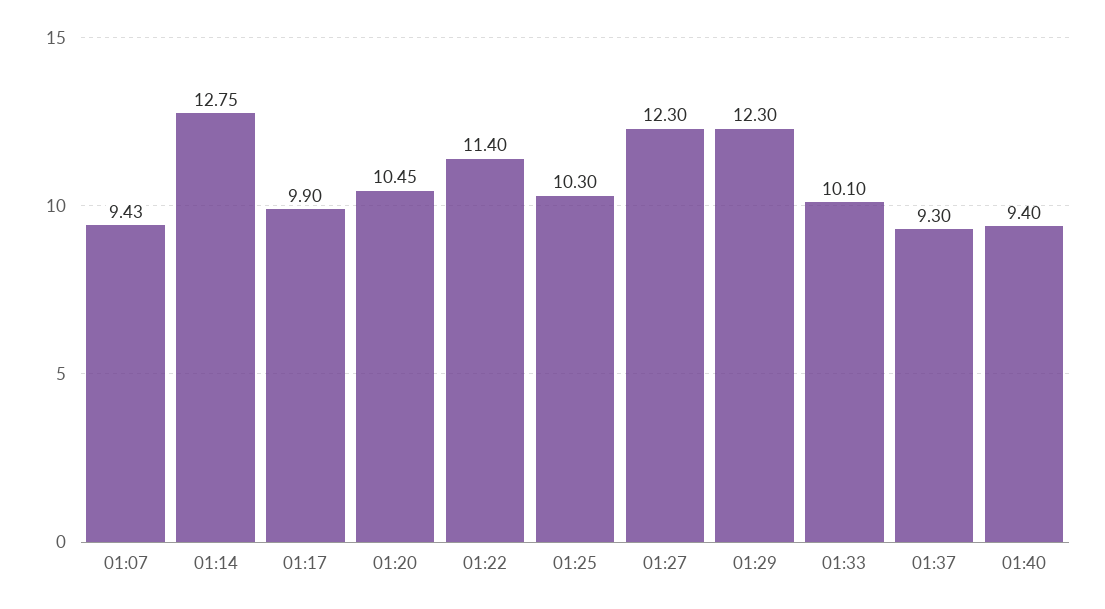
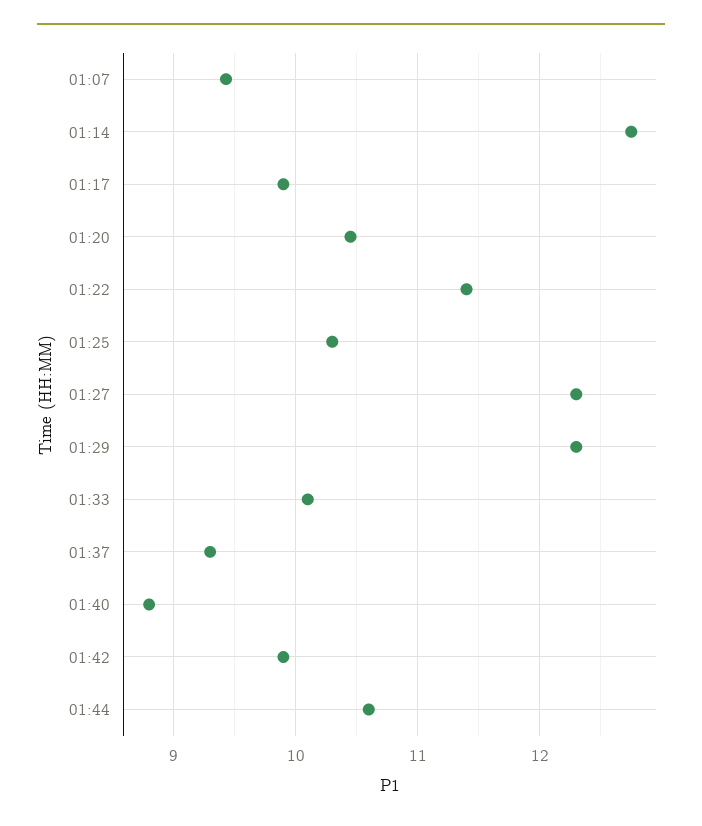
01:40: 9.4 -> 8.8
01:42: none -> 9.9
01:44: none -> 10.6

